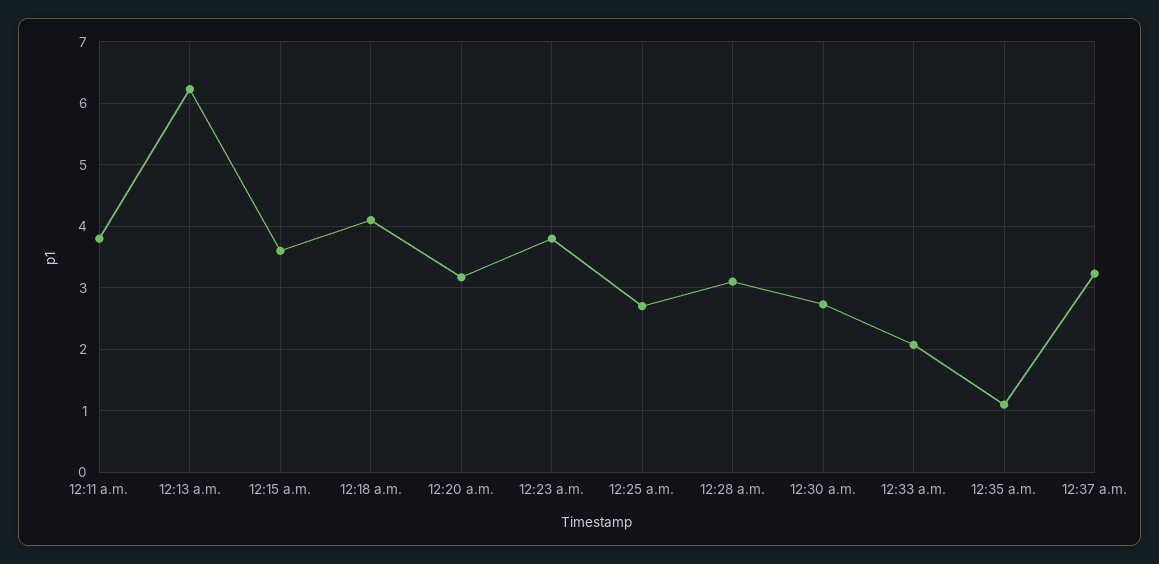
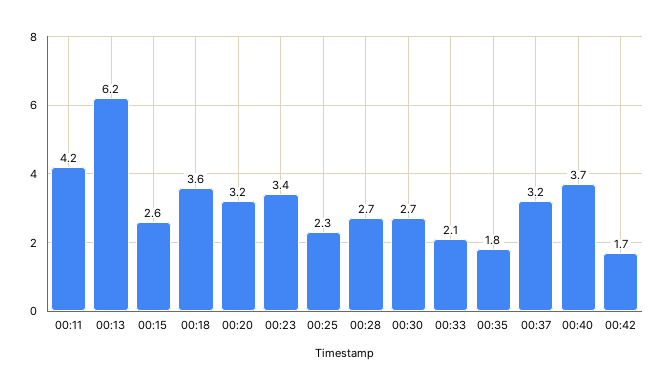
12:11 a.m.: 3.8 -> 4.2
12:15 a.m.: 3.6 -> 2.6
12:18 a.m.: 4.1 -> 3.6
12:23 a.m.: 3.8 -> 3.4
12:25 a.m.: 2.7 -> 2.3
12:28 a.m.: 3.1 -> 2.7
12:35 a.m.: 1.1 -> 1.8
00:40: none -> 3.7
00:42: none -> 1.7

